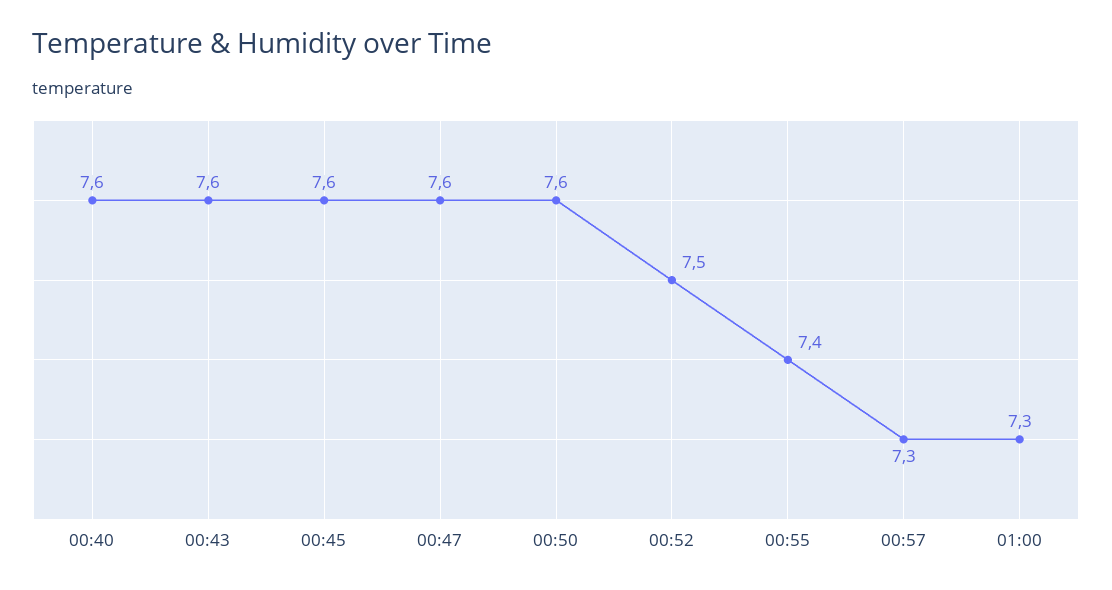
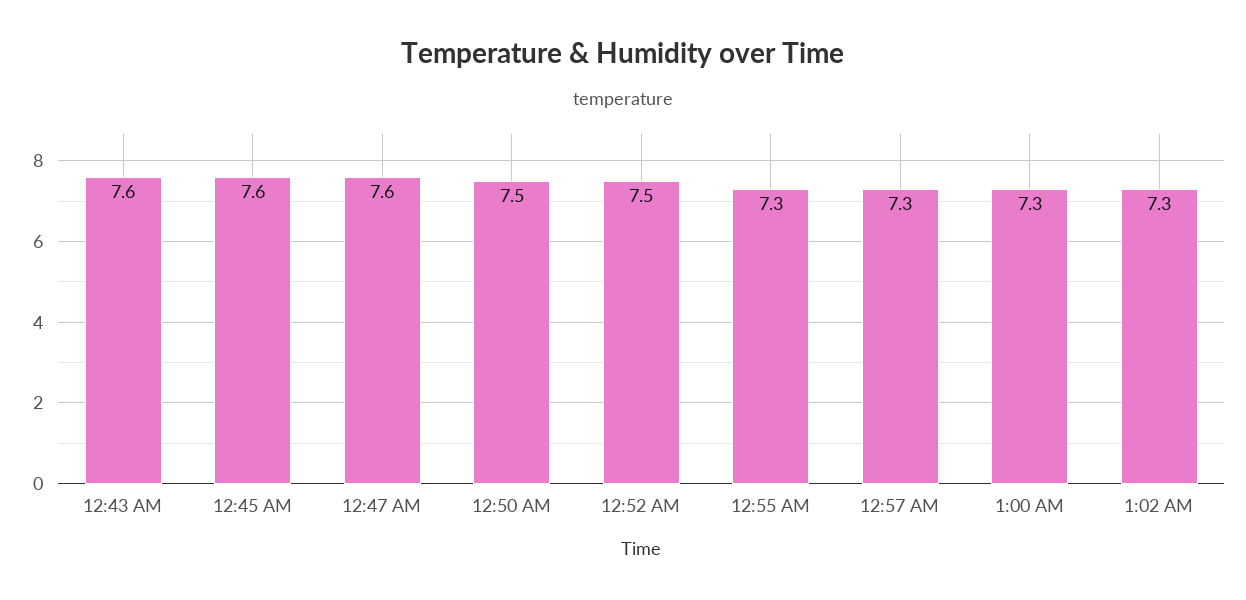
00:40: 7.6 -> none
00:50: 7.6 -> 7.5
00:55: 7.4 -> 7.3
1:02 AM: none -> 7.3

